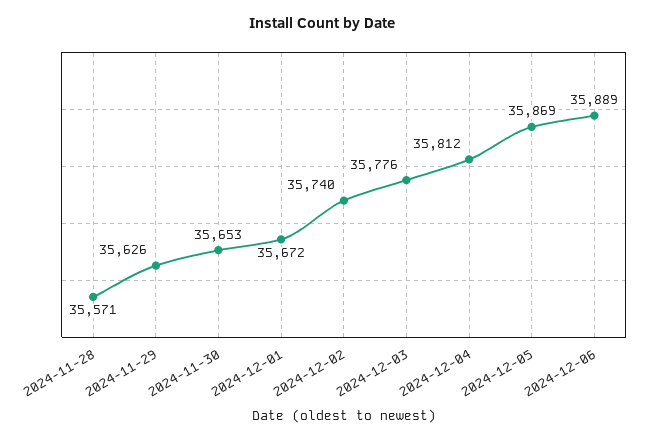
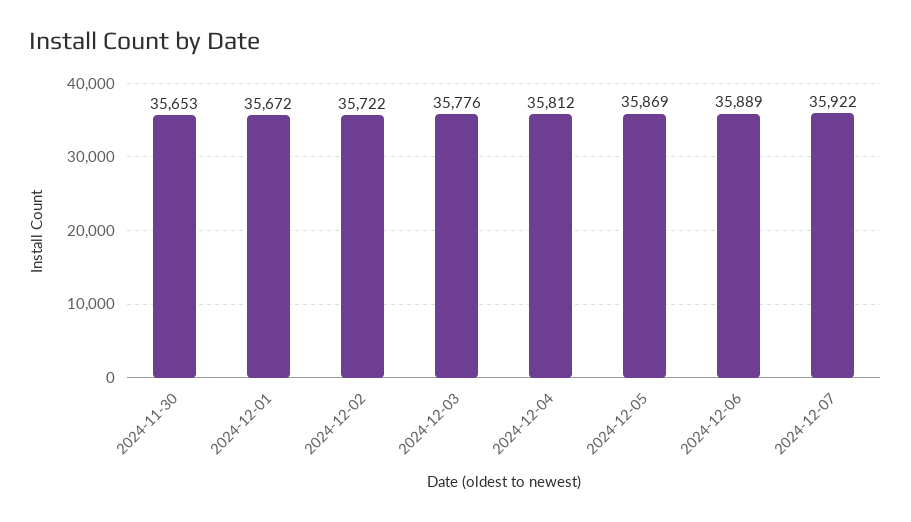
2024-11-28: 35571 -> none
2024-11-29: 35626 -> none
2024-12-02: 35740 -> 35722
2024-12-07: none -> 35922

